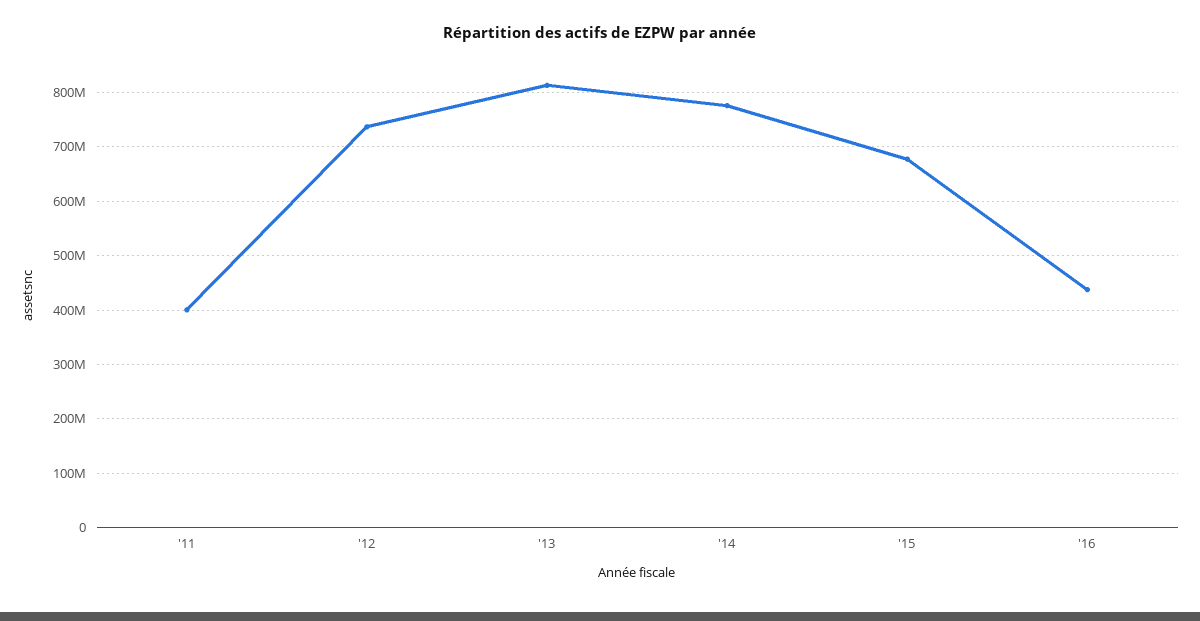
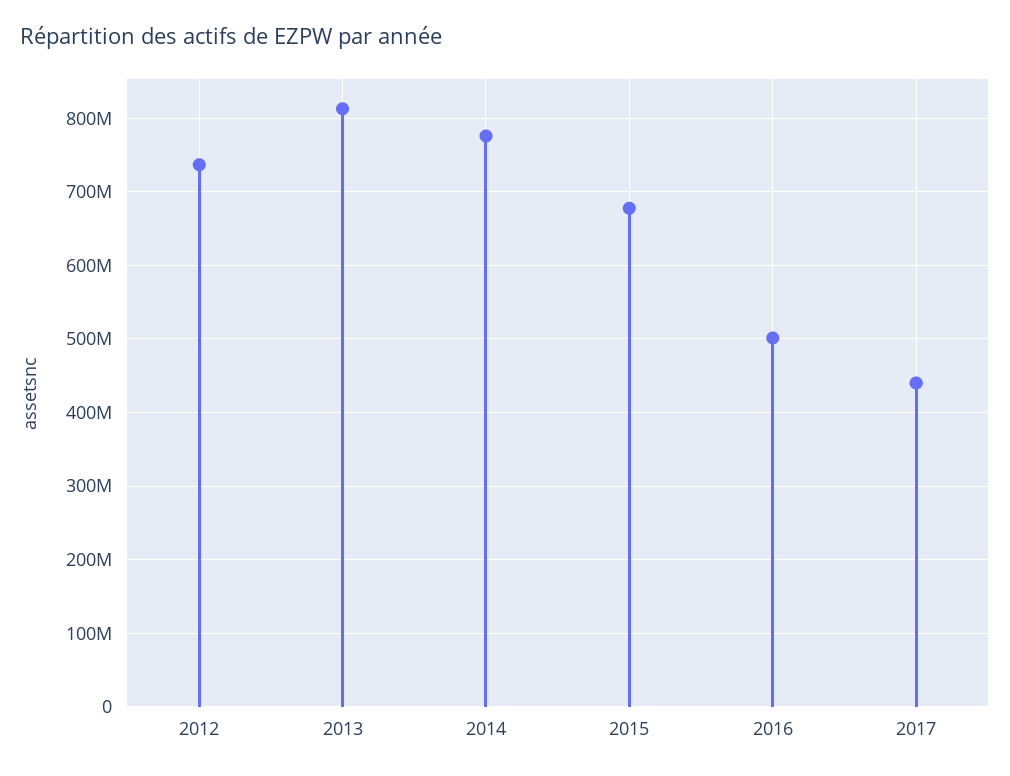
'11: 400000000 -> none
'16: 440000000 -> 500000000
2017: none -> 440000000

